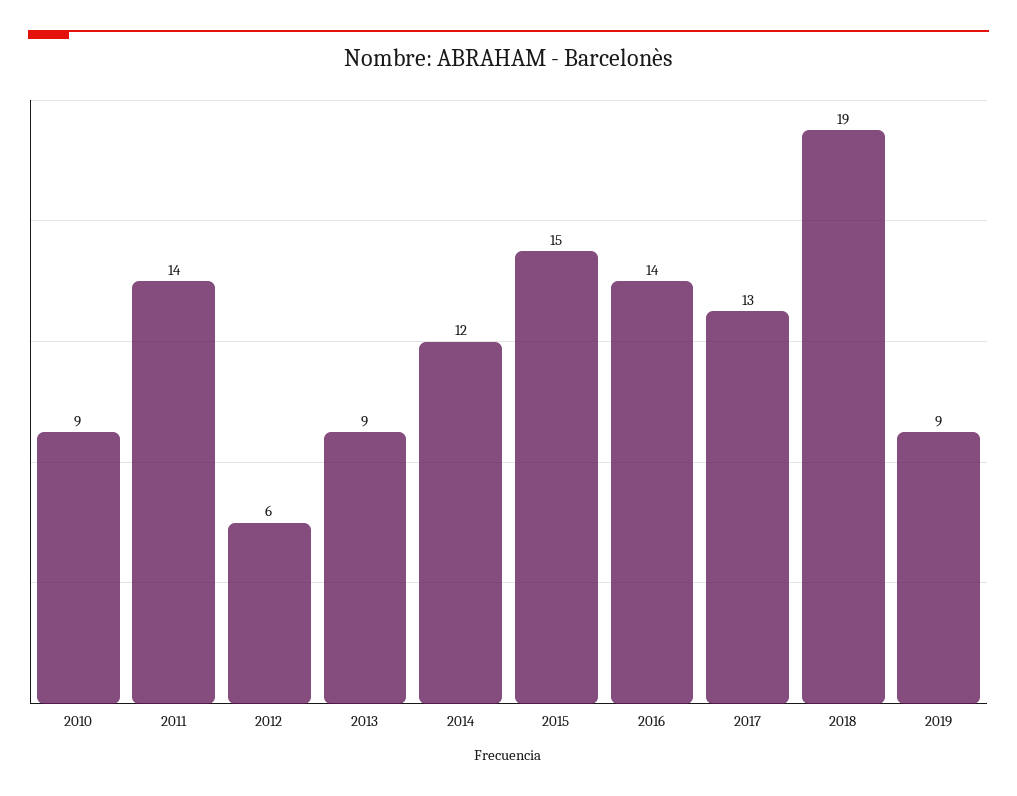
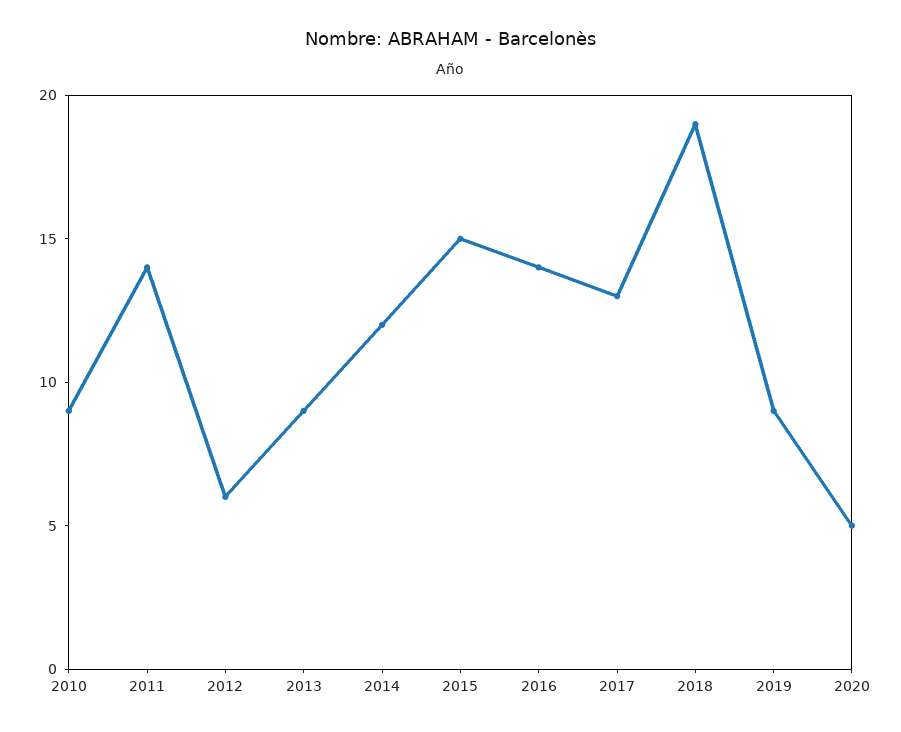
2020: none -> 5

